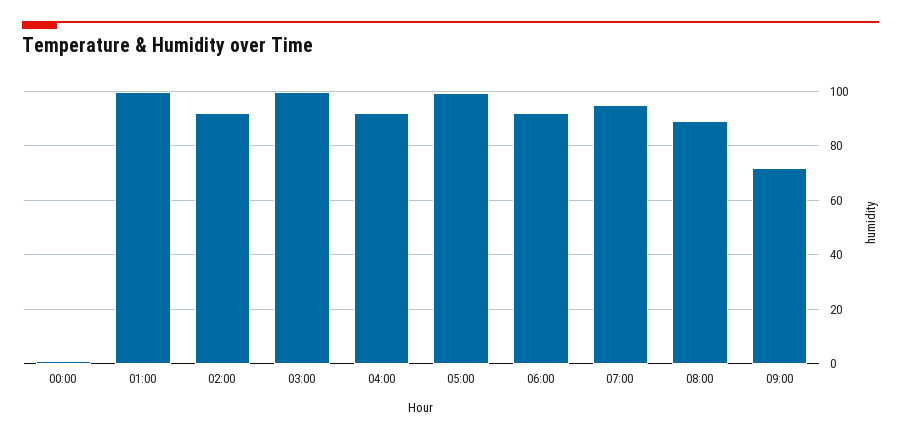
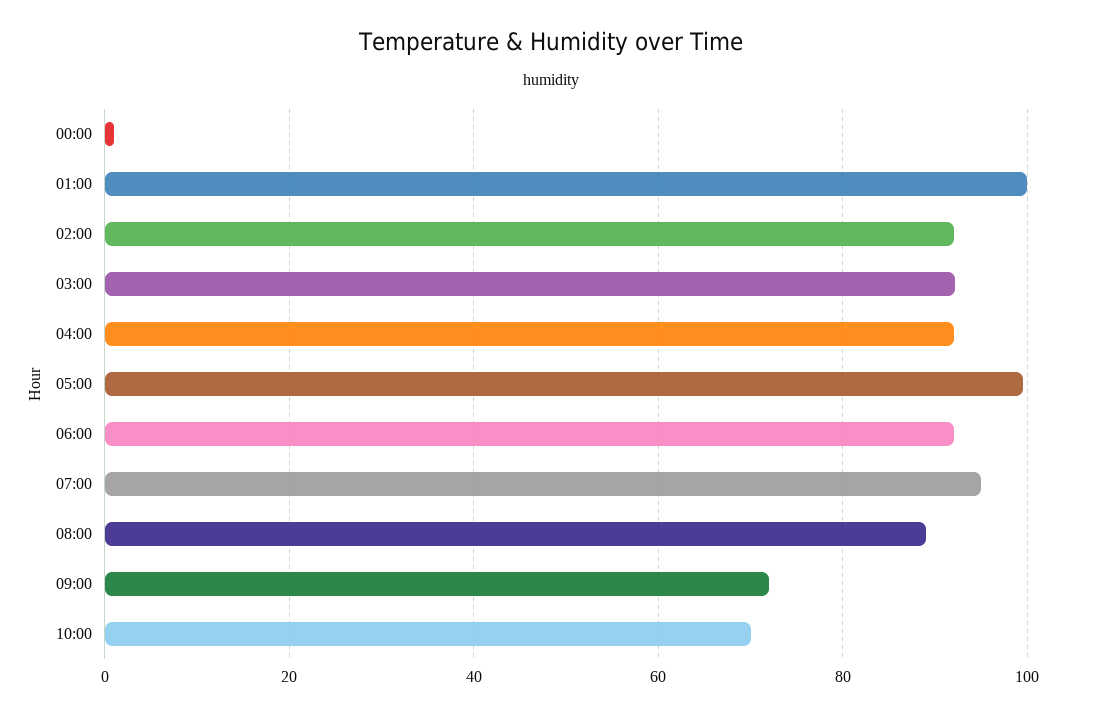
03:00: 100 -> 92
10:00: none -> 70

